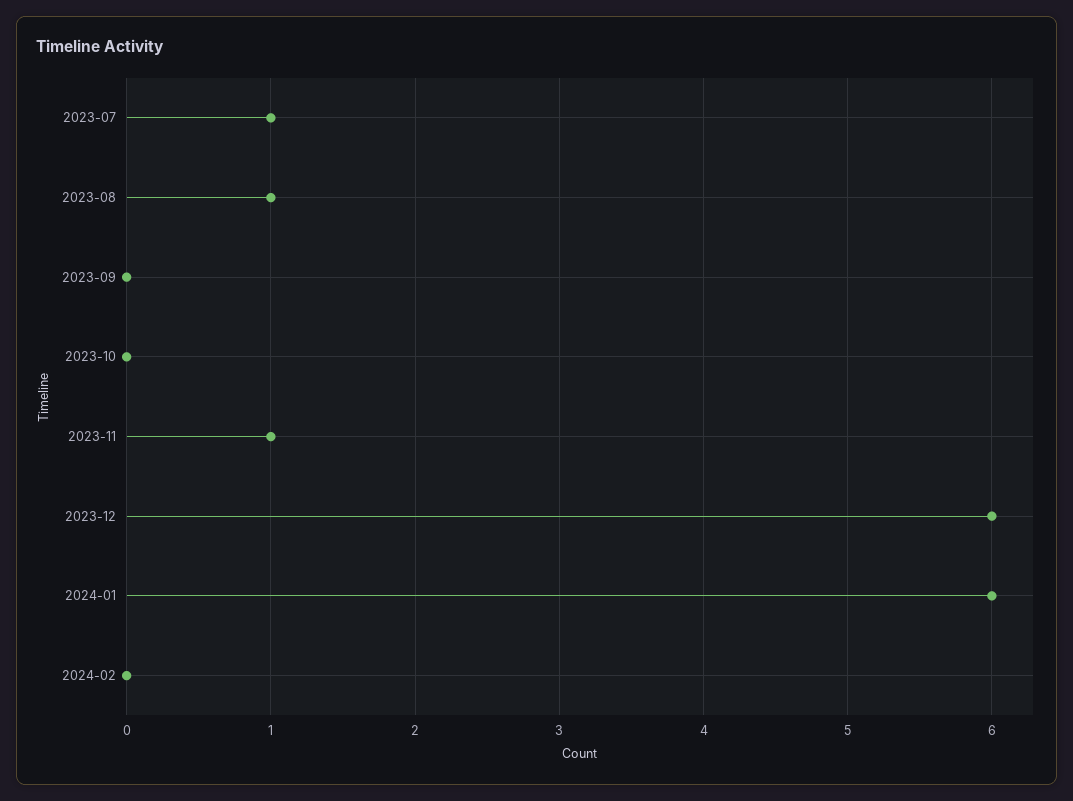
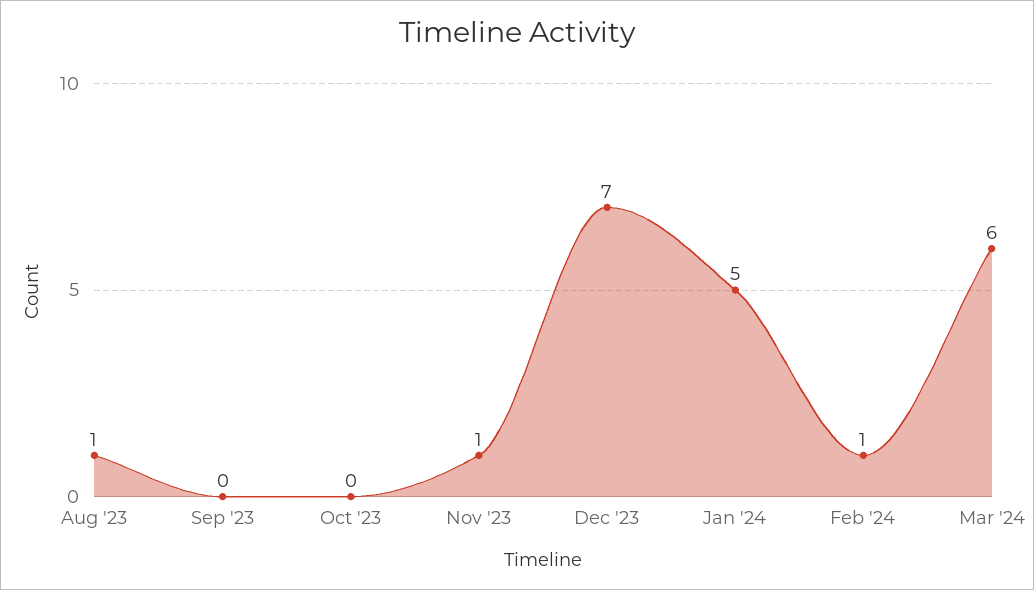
2023-07: 1 -> none
2023-12: 6 -> 7
2024-01: 6 -> 5
2024-02: 0 -> 1
Mar '24: none -> 6

